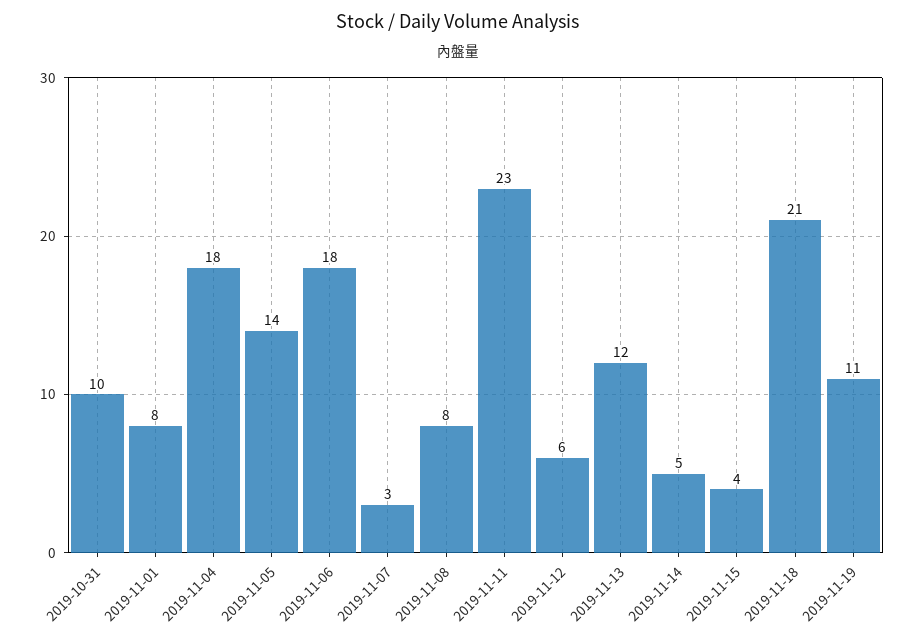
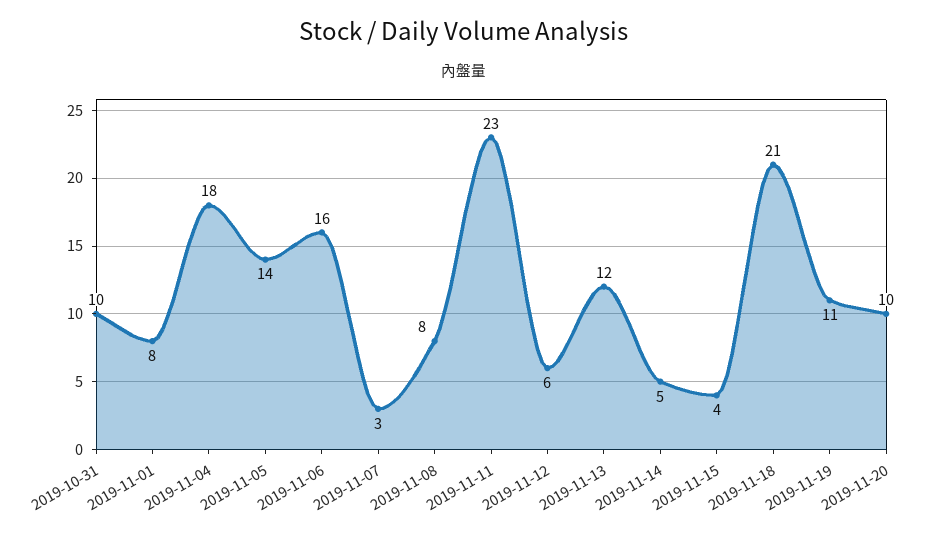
2019-11-06: 18 -> 16
2019-11-20: none -> 10

